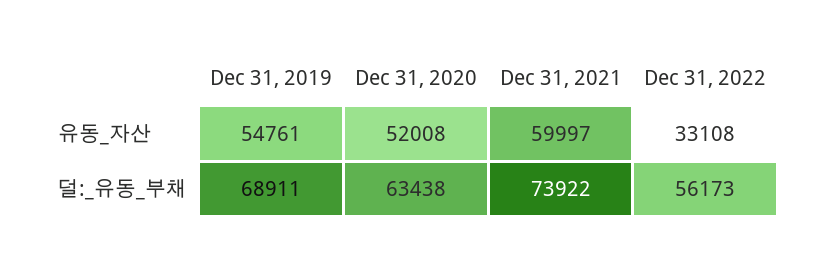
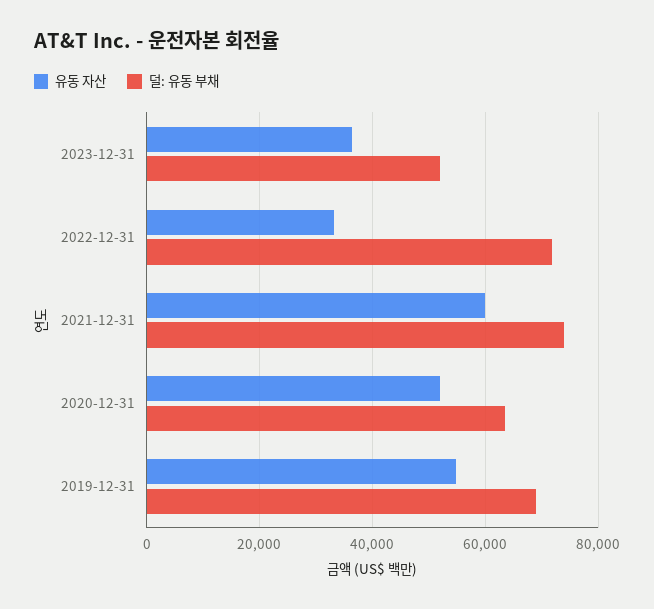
덜:_유동_부채, Dec 31, 2022: 56173 -> 72000
유동_자산, 2023-12-31: none -> 36000
덜:_유동_부채, 2023-12-31: none -> 52000

